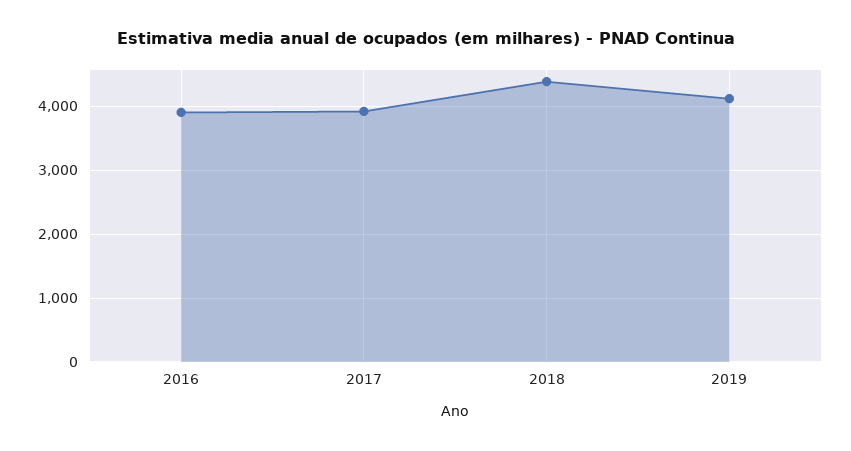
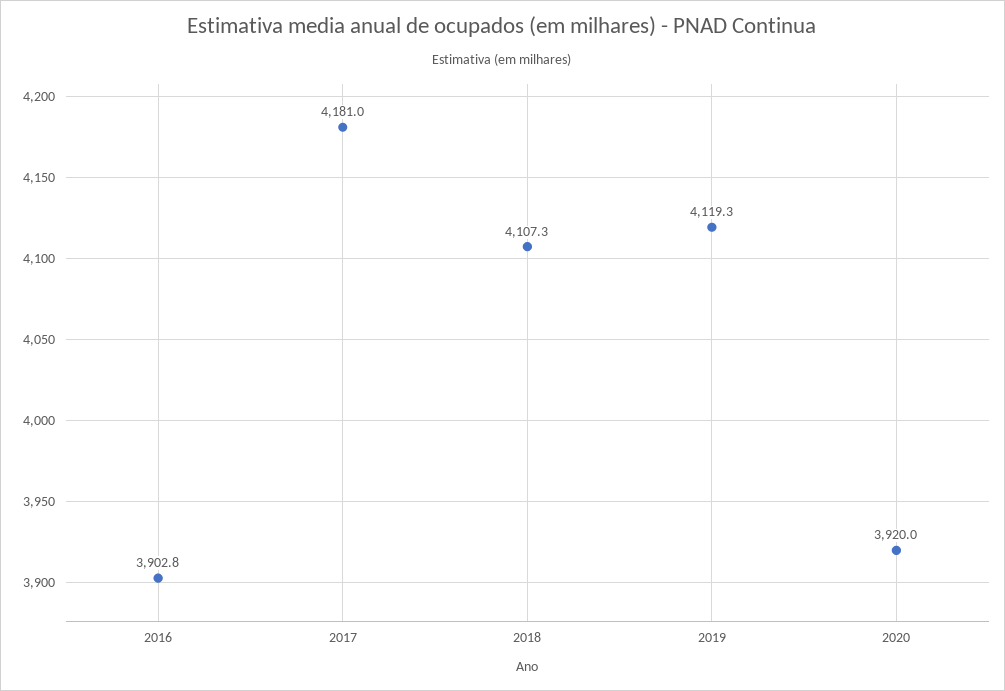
2017: 3900 -> 4181
2018: 4400 -> 4107.3
2020: none -> 3920

